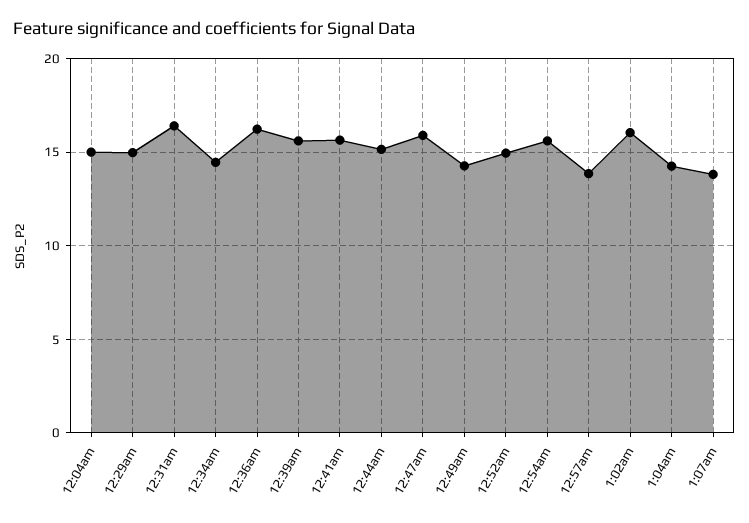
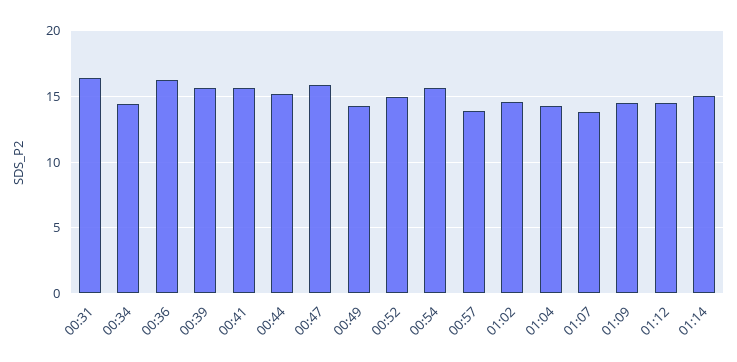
12:04am: 15 -> none
12:29am: 15 -> none
1:02am: 16 -> 14.5
01:09: none -> 14.5
01:12: none -> 14.5
01:14: none -> 15

